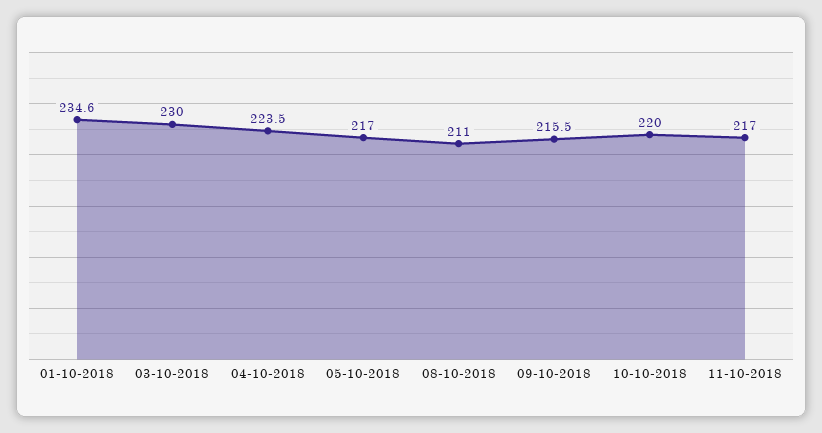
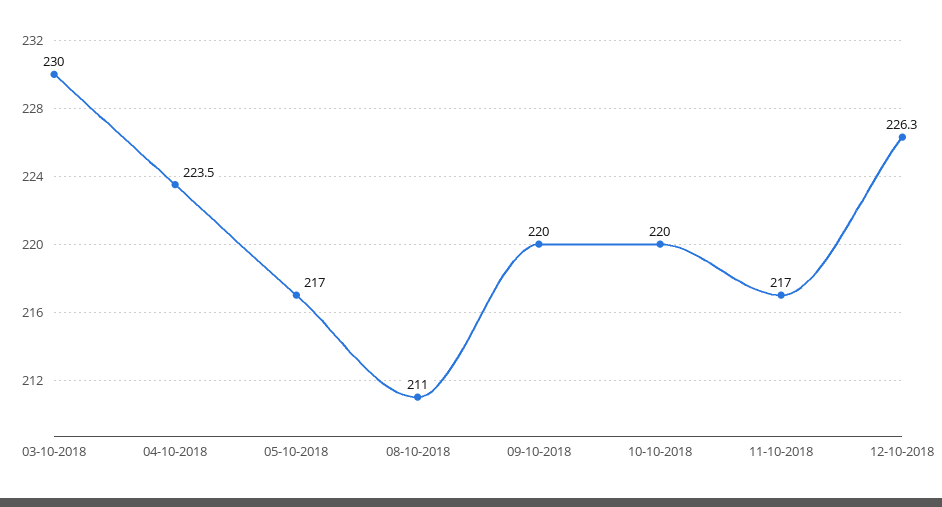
01-10-2018: 234.6 -> none
09-10-2018: 215.5 -> 220
12-10-2018: none -> 226.3

